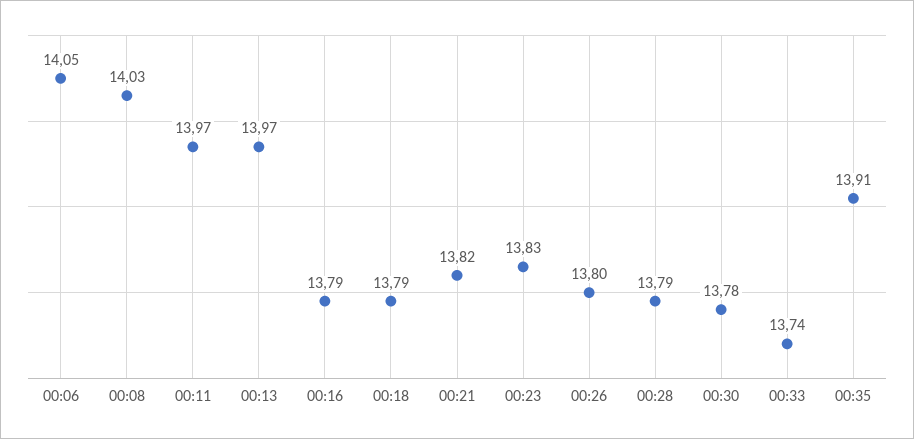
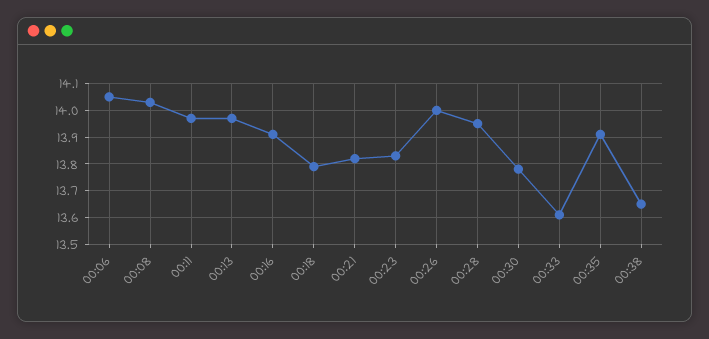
00:16: 13.79 -> 13.9
00:26: 13.8 -> 14
00:28: 13.79 -> 13.95
00:33: 13.74 -> 13.6
00:38: none -> 13.65

